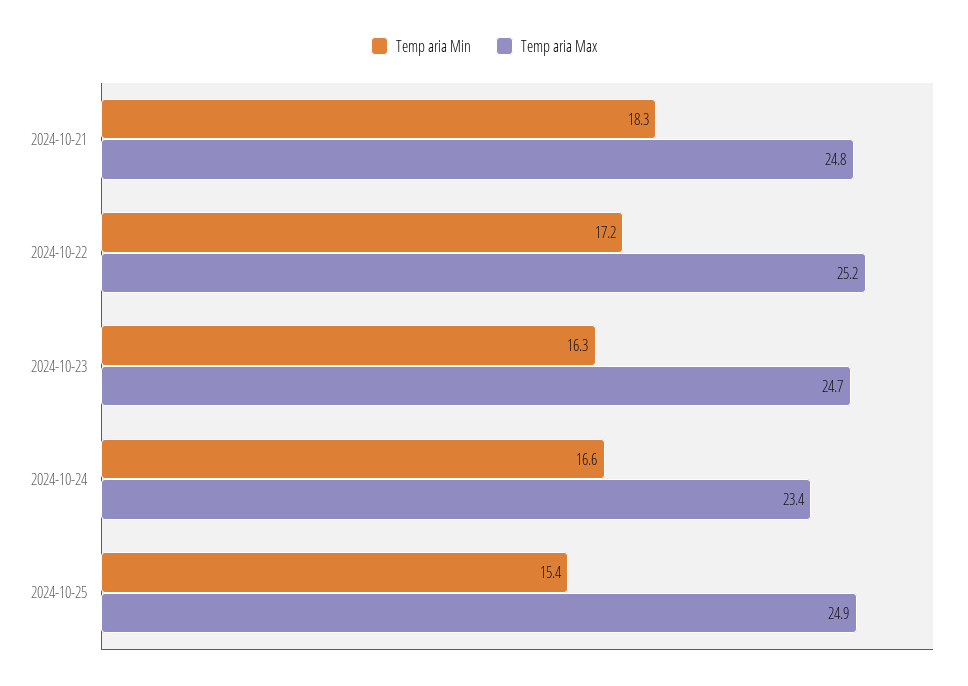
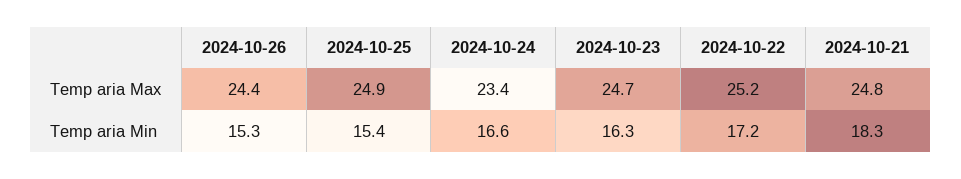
Temp aria Max, 2024-10-26: none -> 24.4
Temp aria Min, 2024-10-26: none -> 15.3

